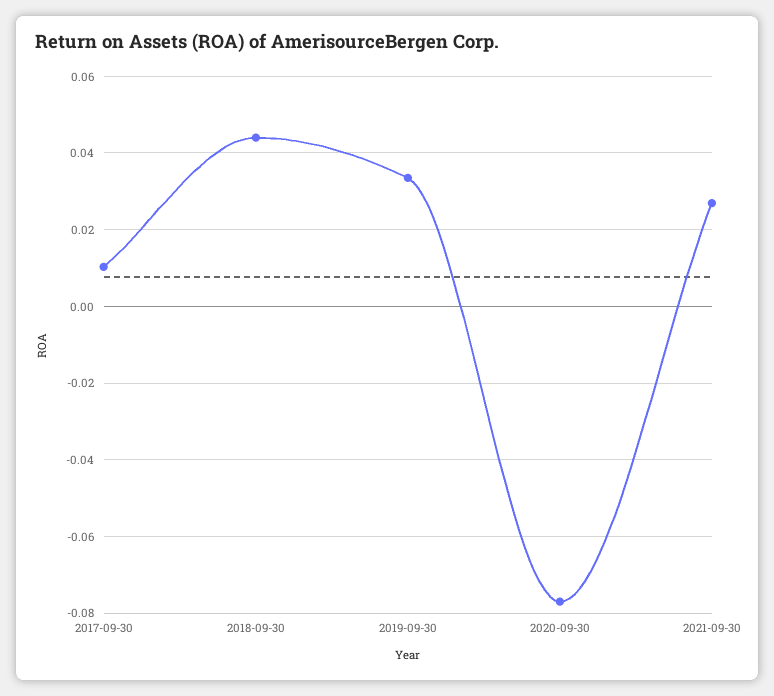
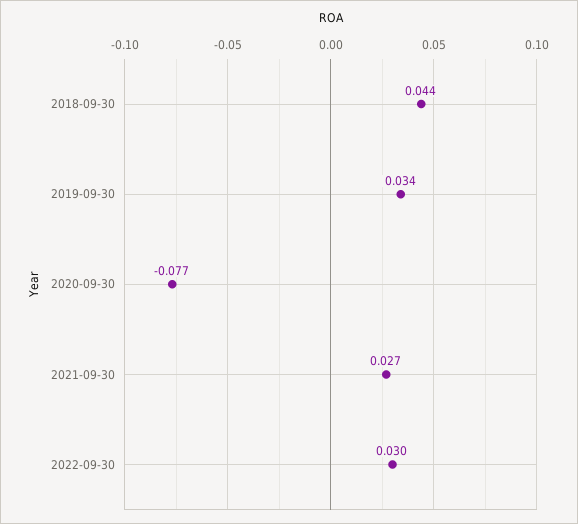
2017-09-30: 0.01 -> none
2022-09-30: none -> 0.03

